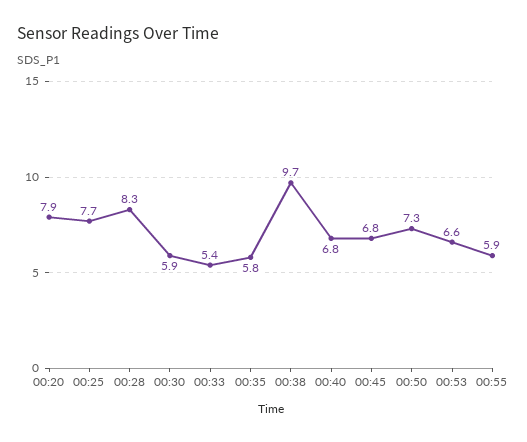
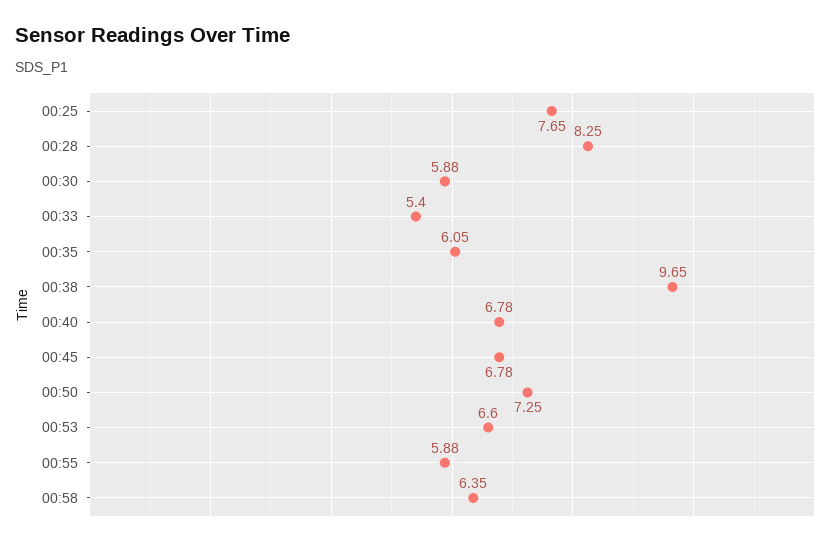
00:20: 7.9 -> none
00:35: 5.8 -> 6.05
00:58: none -> 6.35

